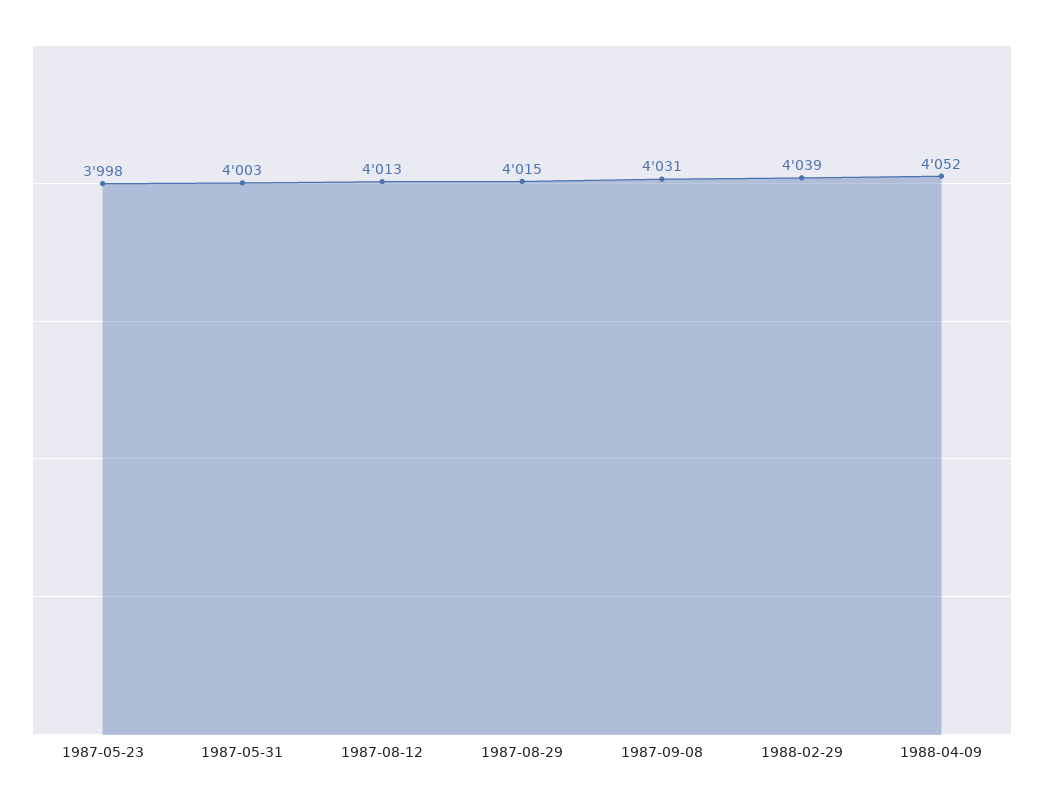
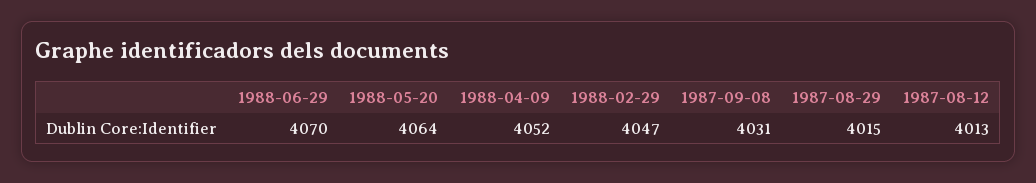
1987-05-23: 3998 -> none
1987-05-31: 4003 -> none
1988-02-29: 4039 -> 4047
1988-06-29: none -> 4070
1988-05-20: none -> 4064

